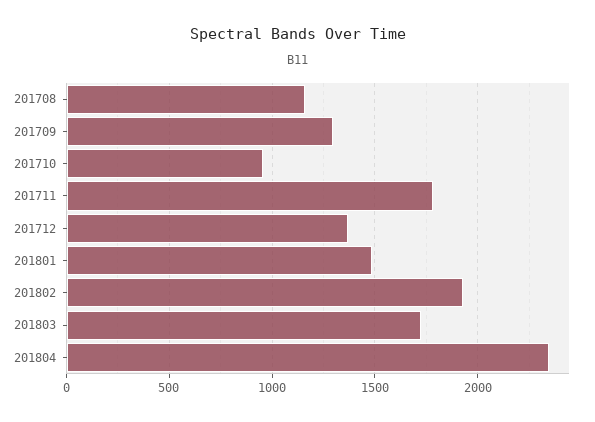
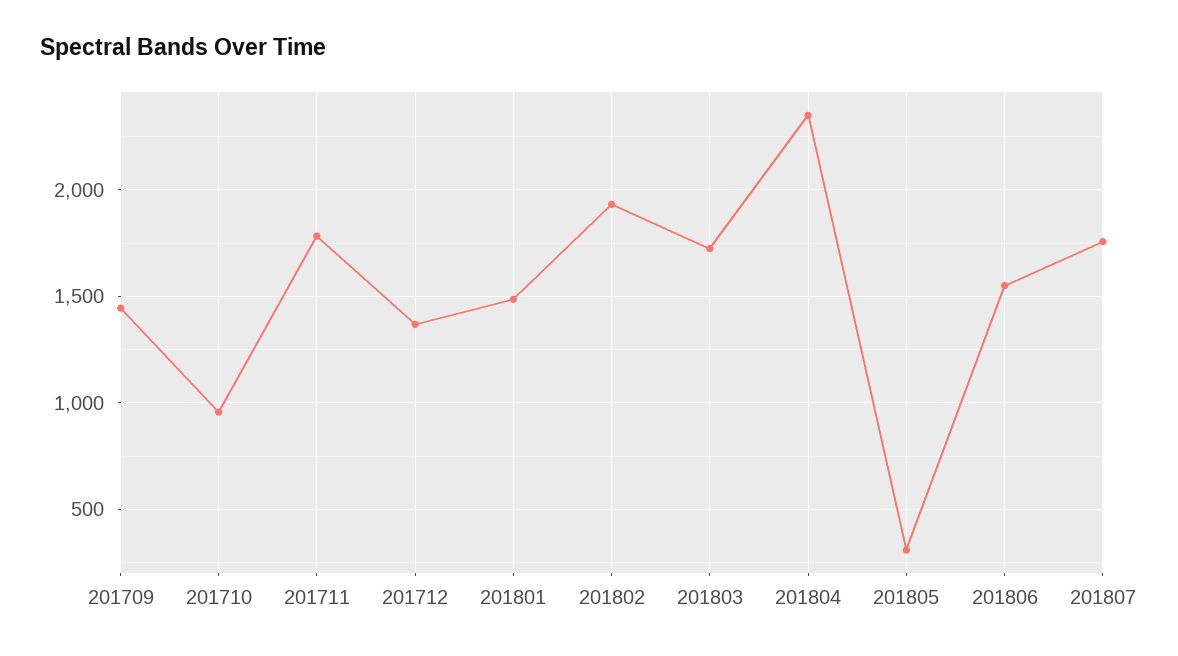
201708: 1150 -> none
201709: 1300 -> 1450
201805: none -> 300
201806: none -> 1550
201807: none -> 1750

